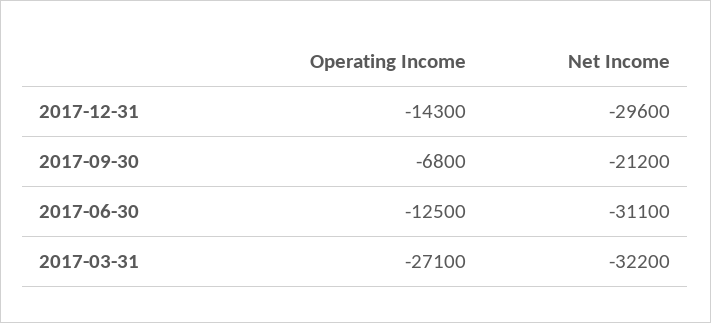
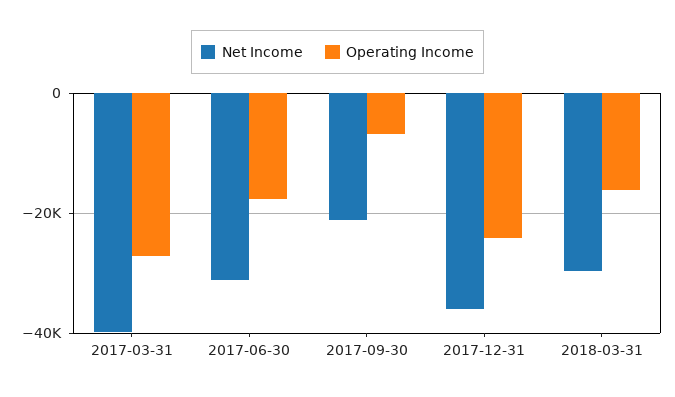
Operating Income, 2017-12-31: -14300 -> -24000
Net Income, 2017-12-31: -29600 -> -36000
Operating Income, 2017-06-30: -12500 -> -18000
Net Income, 2017-03-31: -32200 -> -40000
Net Income, 2018-03-31: none -> -30000
Operating Income, 2018-03-31: none -> -16000

